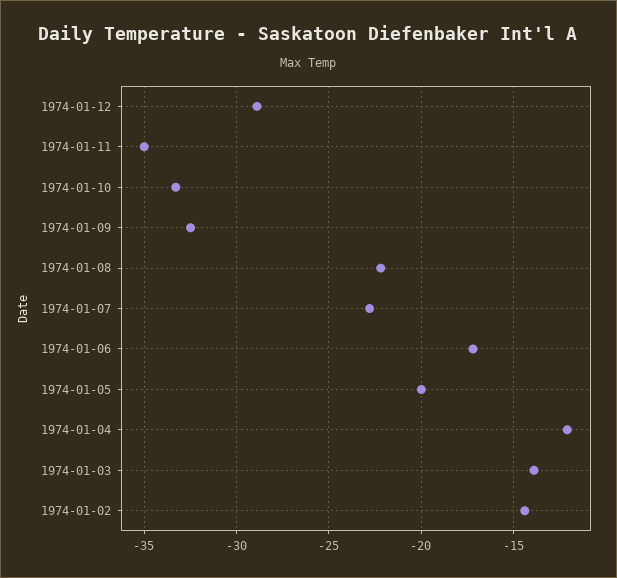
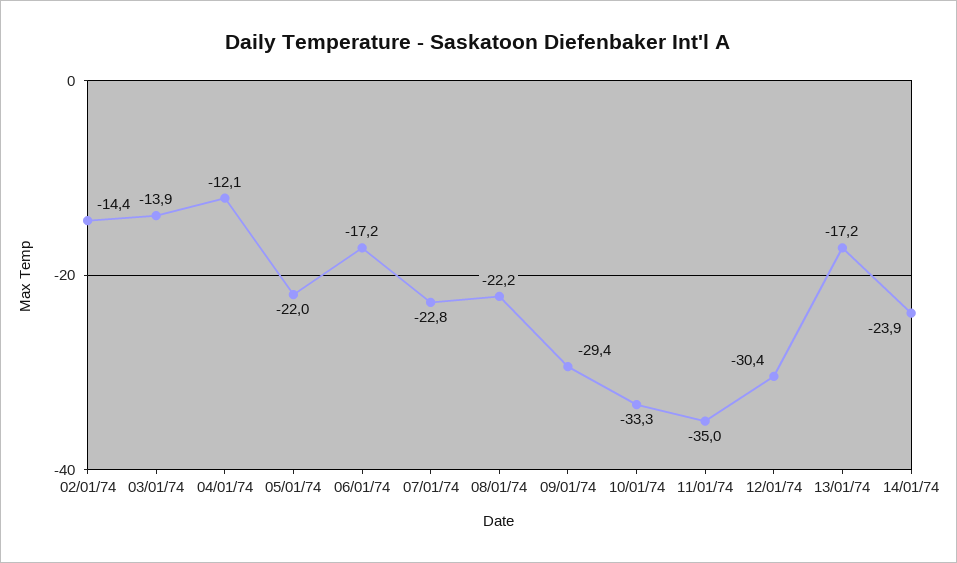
1974-01-12: -29 -> -30.4
1974-01-09: -32.5 -> -29.4
1974-01-05: -20 -> -22
13/01/74: none -> -17.2
14/01/74: none -> -23.9

